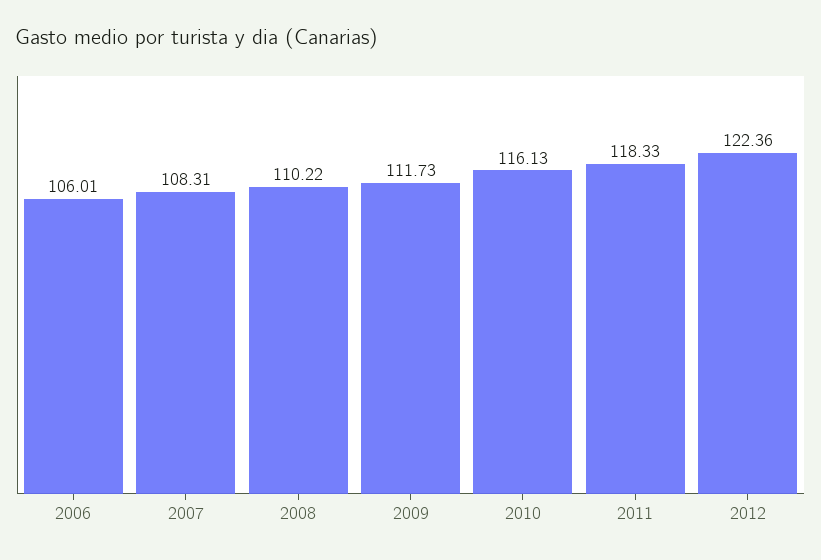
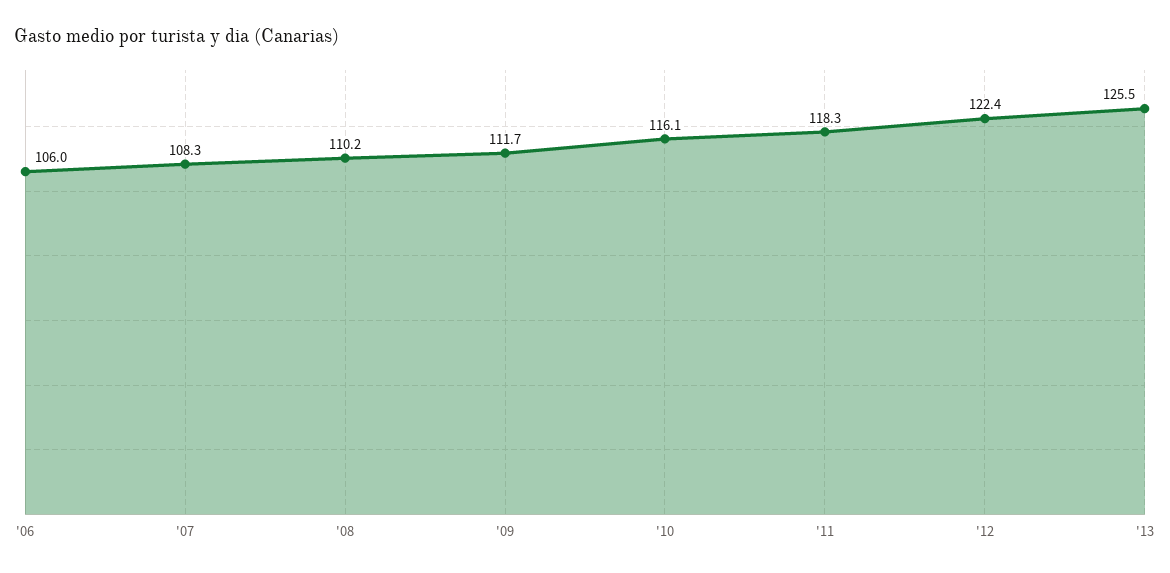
'13: none -> 125.5

